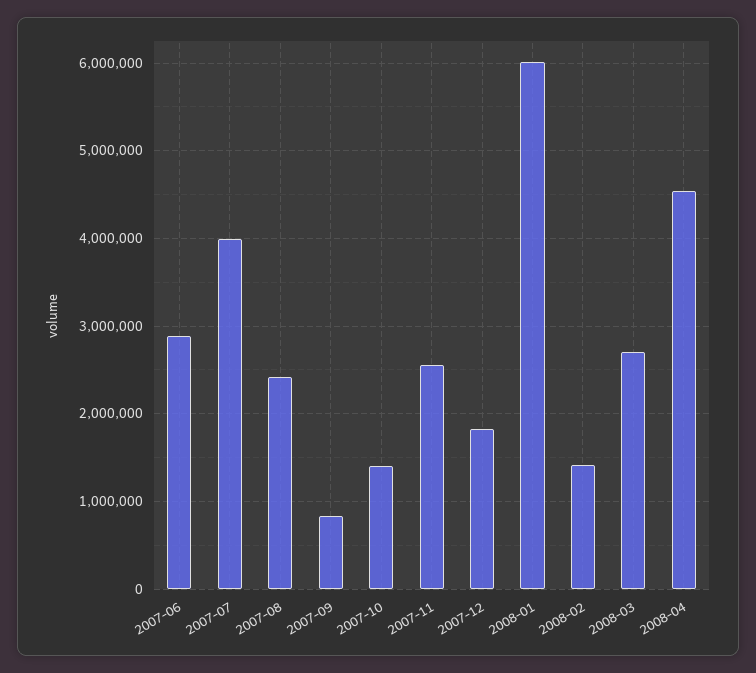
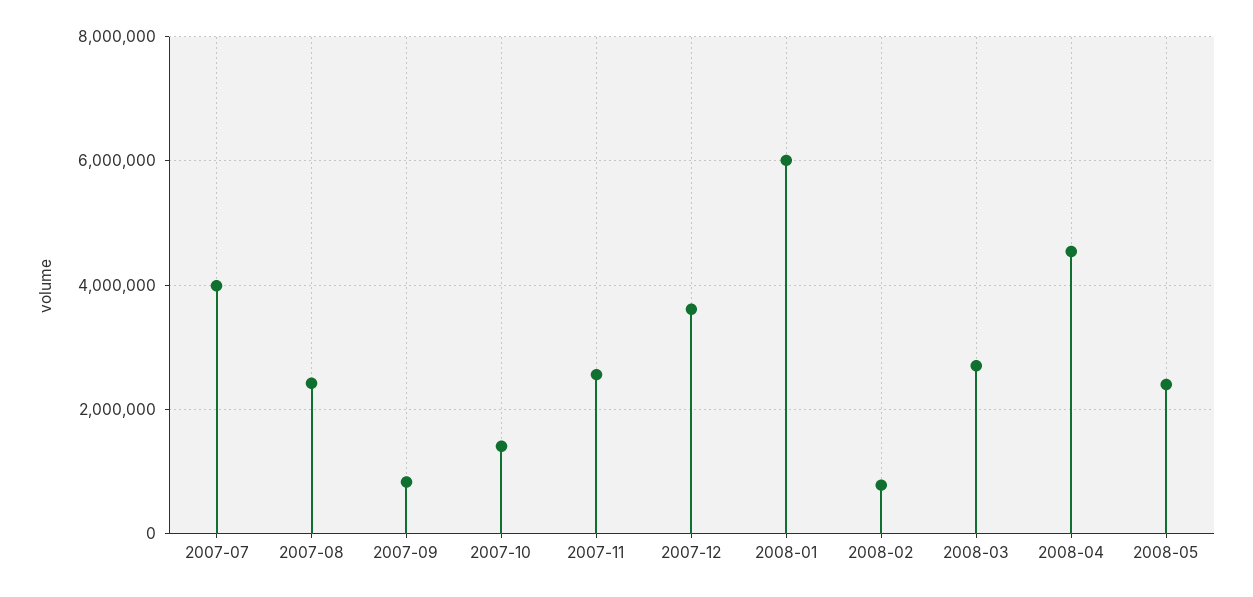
2007-06: 2900000 -> none
2007-12: 1800000 -> 3600000
2008-02: 1400000 -> 800000
2008-05: none -> 2400000

